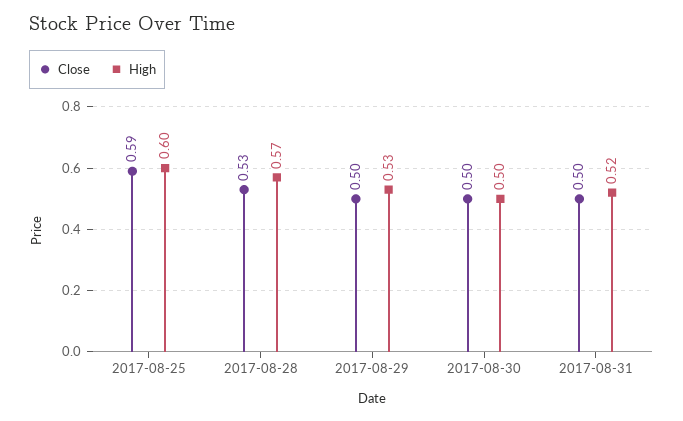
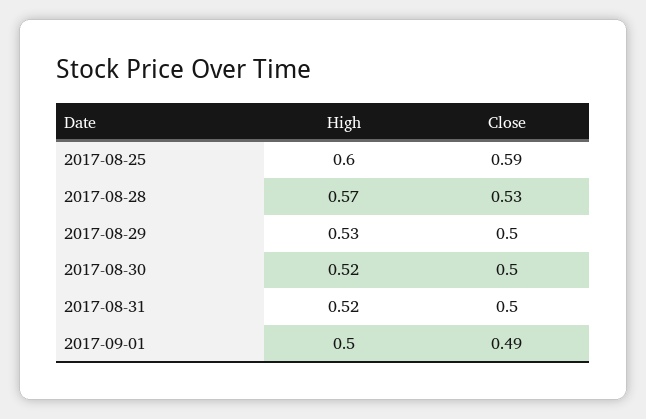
High, 2017-08-30: 0.5 -> 0.52
High, 2017-09-01: none -> 0.5
Close, 2017-09-01: none -> 0.49

